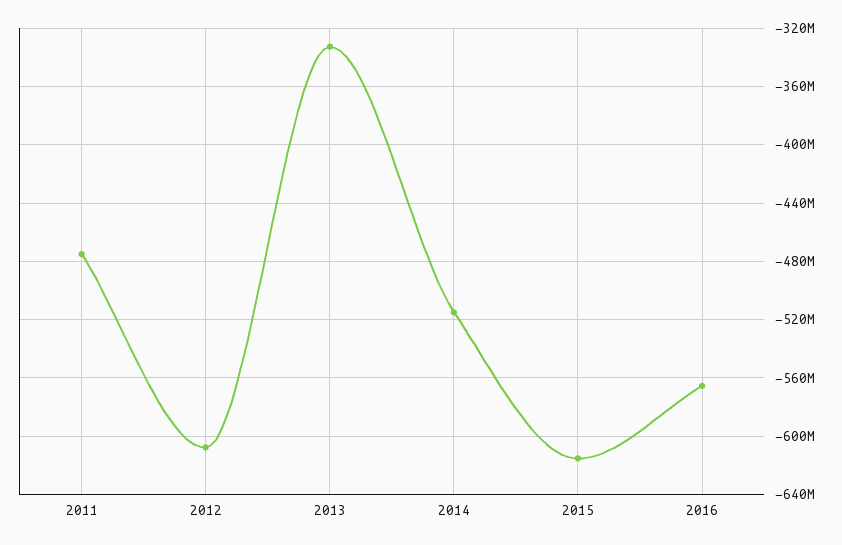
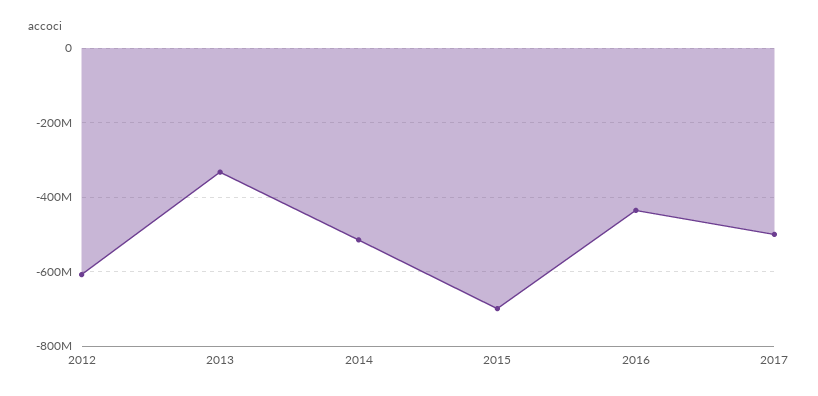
2011: -475000000 -> none
2015: -615000000 -> -700000000
2016: -565000000 -> -440000000
2017: none -> -500000000

